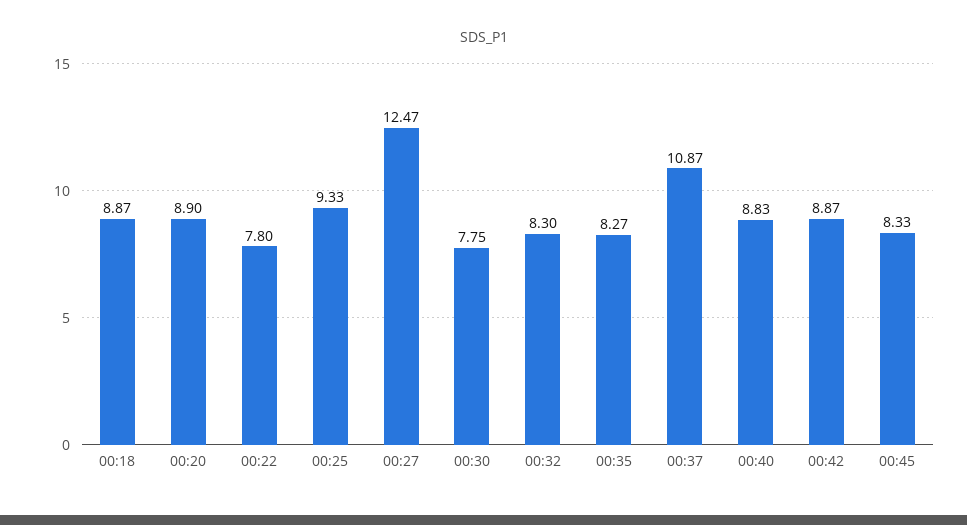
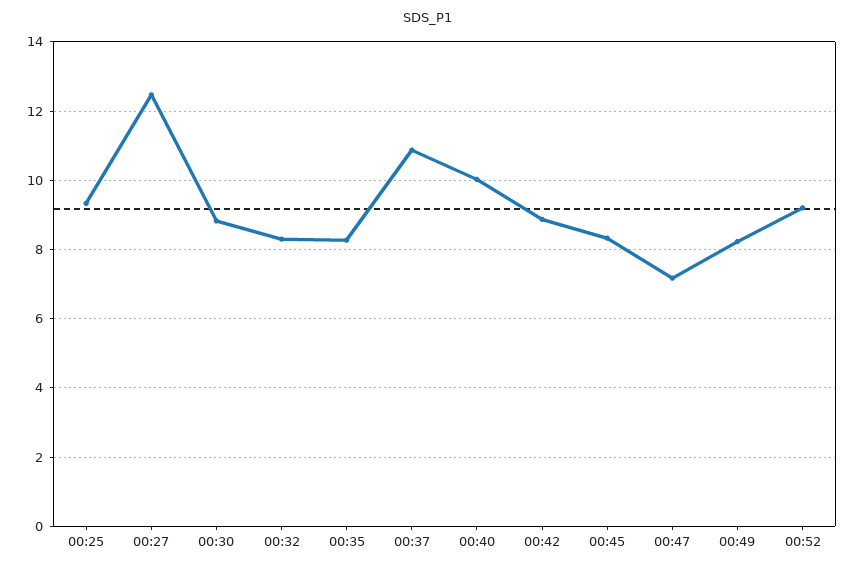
00:18: 8.87 -> none
00:20: 8.9 -> none
00:22: 7.8 -> none
00:30: 7.75 -> 8.8
00:40: 8.83 -> 10
00:47: none -> 7.2
00:49: none -> 8.2
00:52: none -> 9.2

